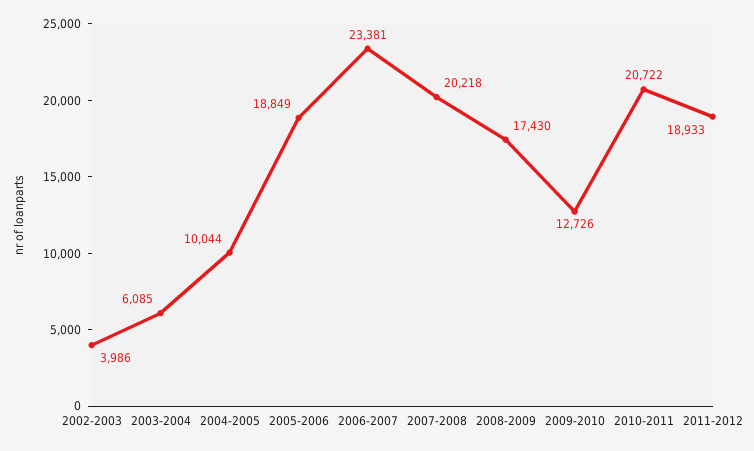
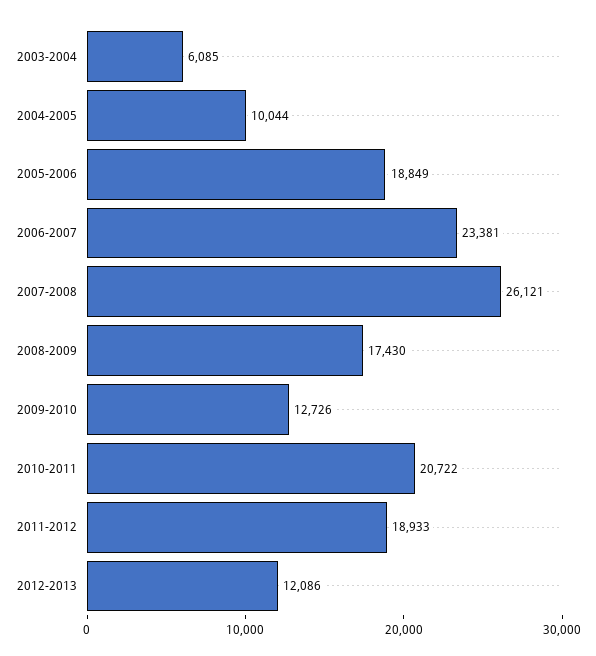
2002-2003: 3986 -> none
2007-2008: 20218 -> 26121
2012-2013: none -> 12086

